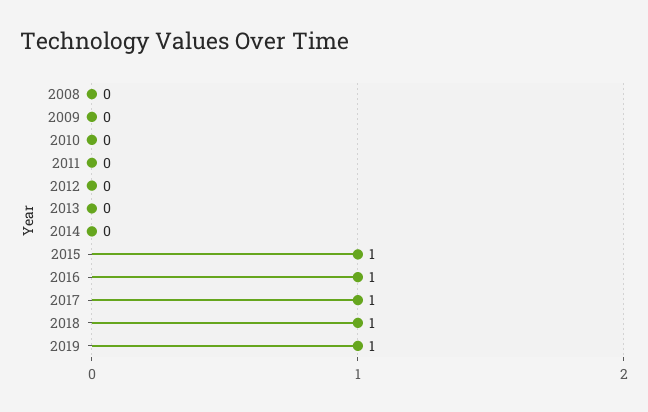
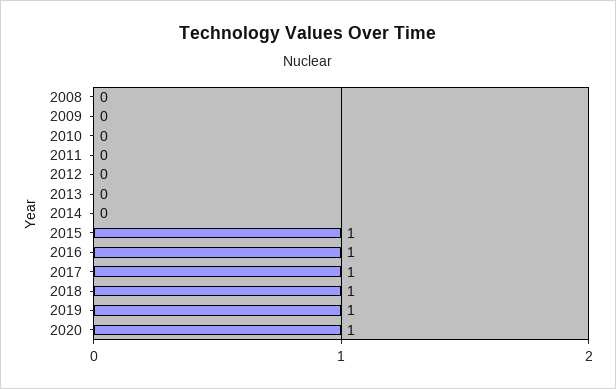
2020: none -> 1

